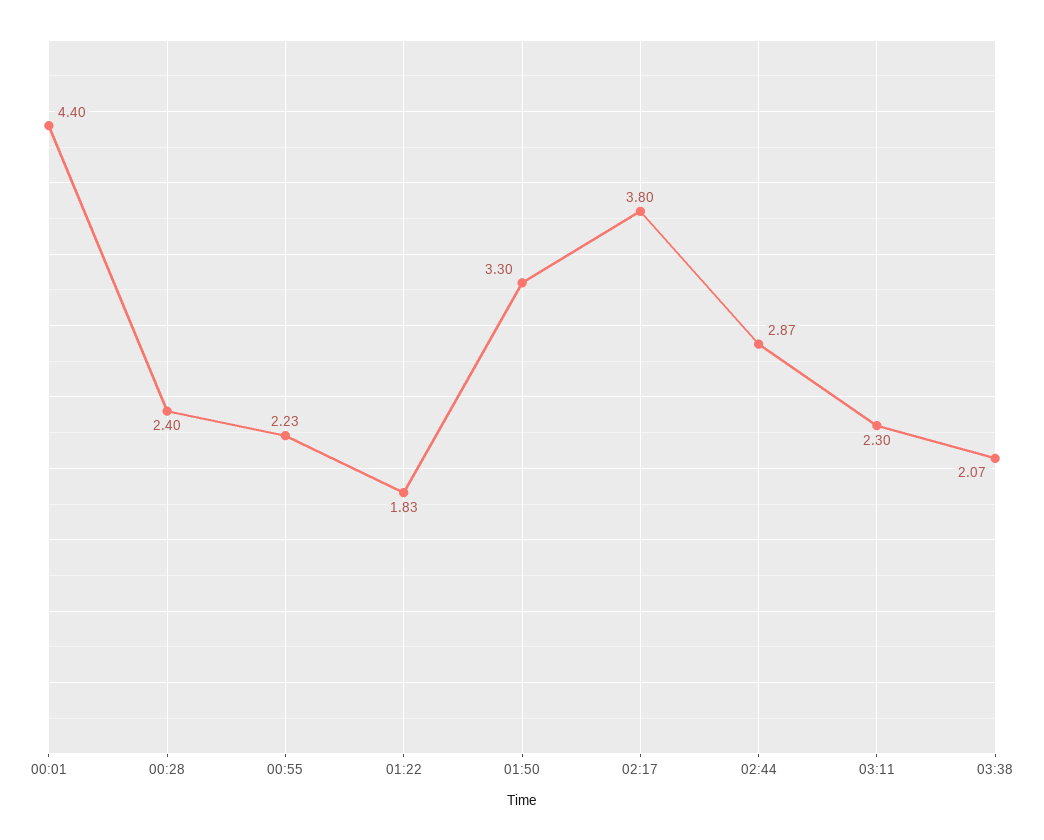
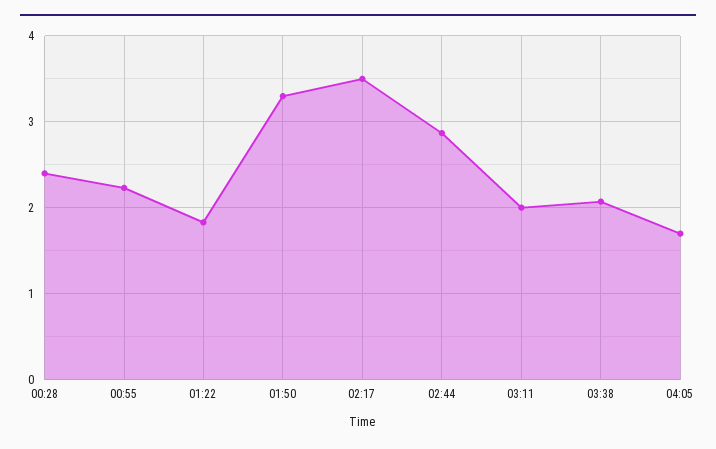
00:01: 4.4 -> none
02:17: 3.8 -> 3.5
03:11: 2.3 -> 2
04:05: none -> 1.7

